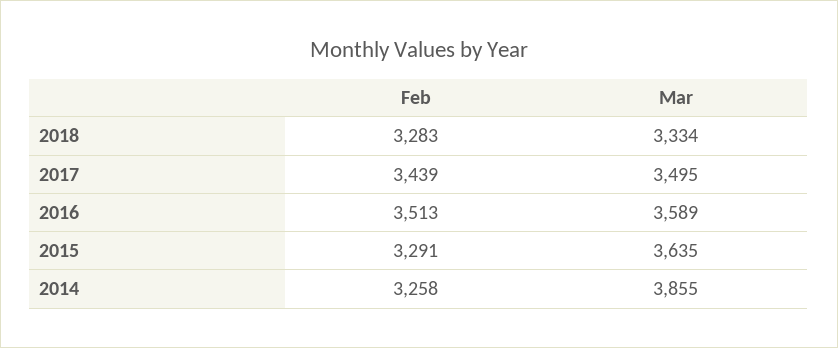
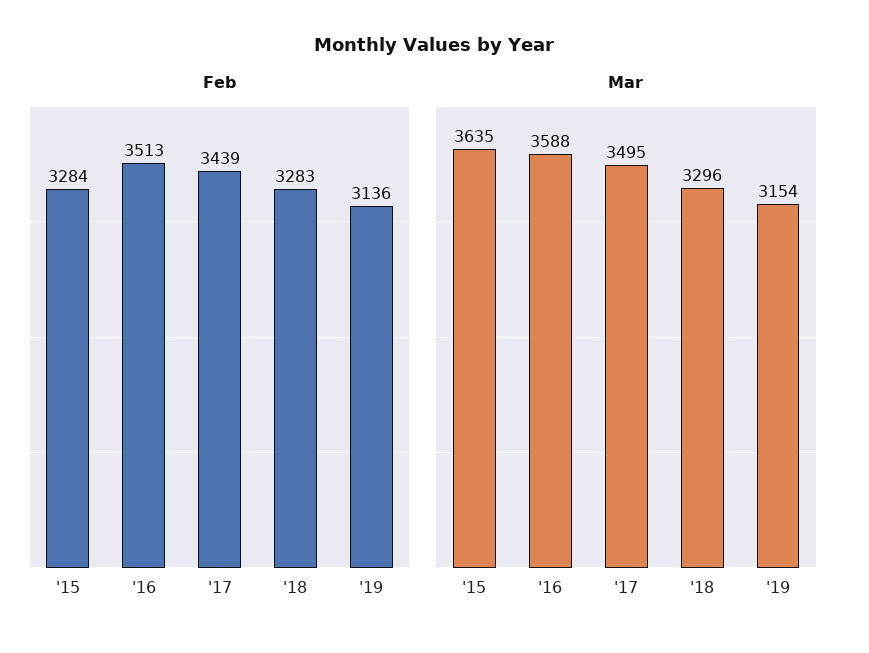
Mar, 2018: 3334 -> 3296
Mar, 2016: 3589 -> 3588
Feb, 2015: 3291 -> 3284
Feb, 2014: 3258 -> none
Mar, 2014: 3855 -> none
Feb, '19: none -> 3136
Mar, '19: none -> 3154

